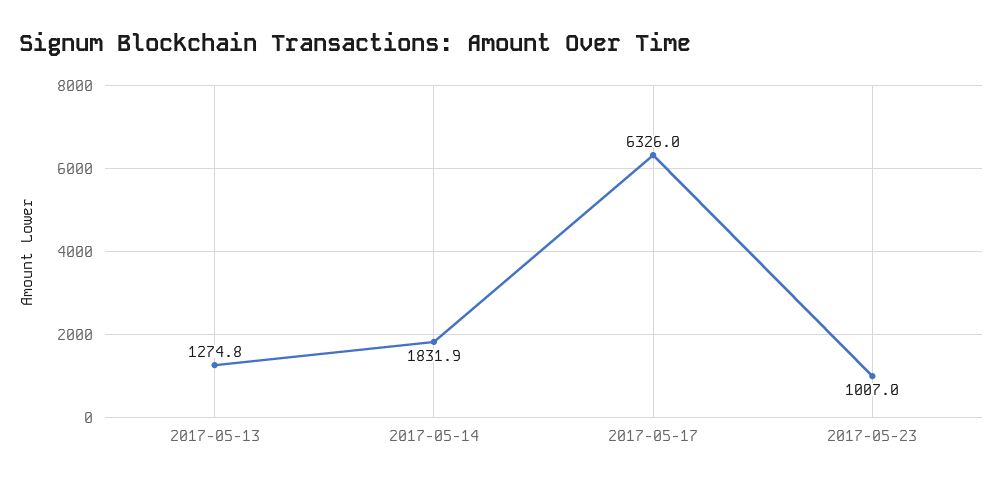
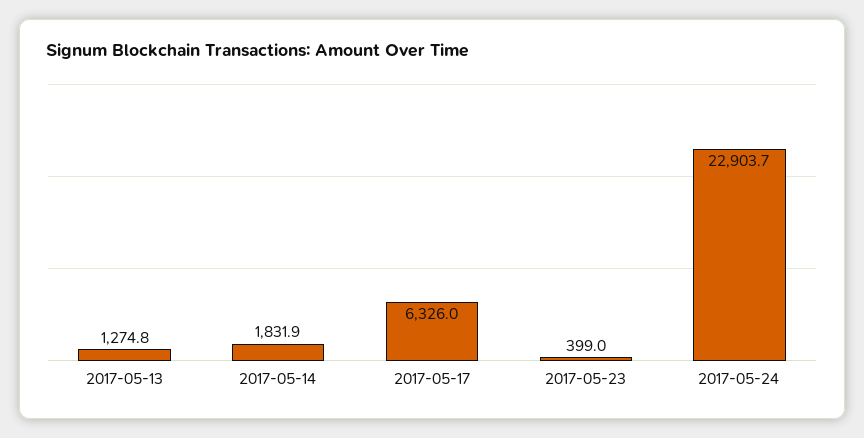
2017-05-23: 1007 -> 399
2017-05-24: none -> 22903.7

